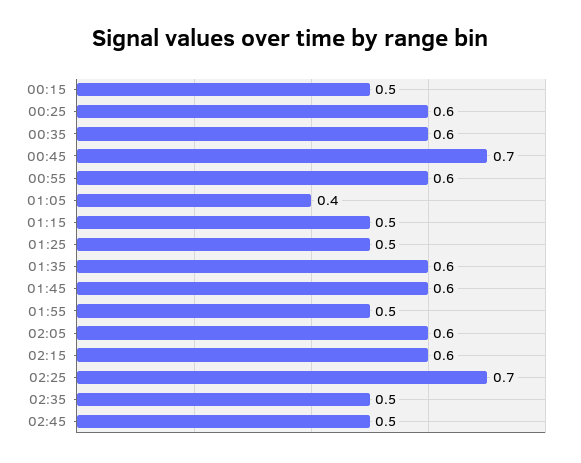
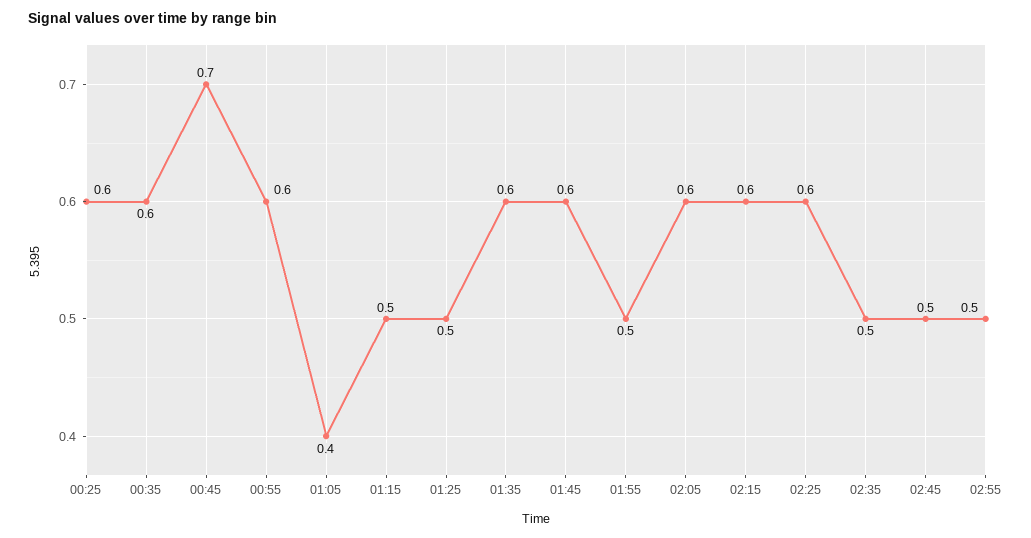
00:15: 0.5 -> none
02:25: 0.7 -> 0.6
02:55: none -> 0.5

